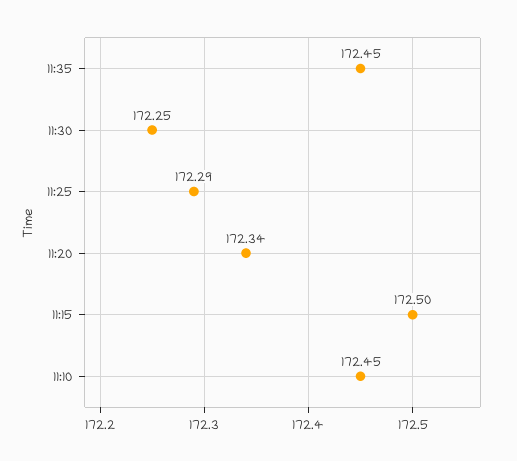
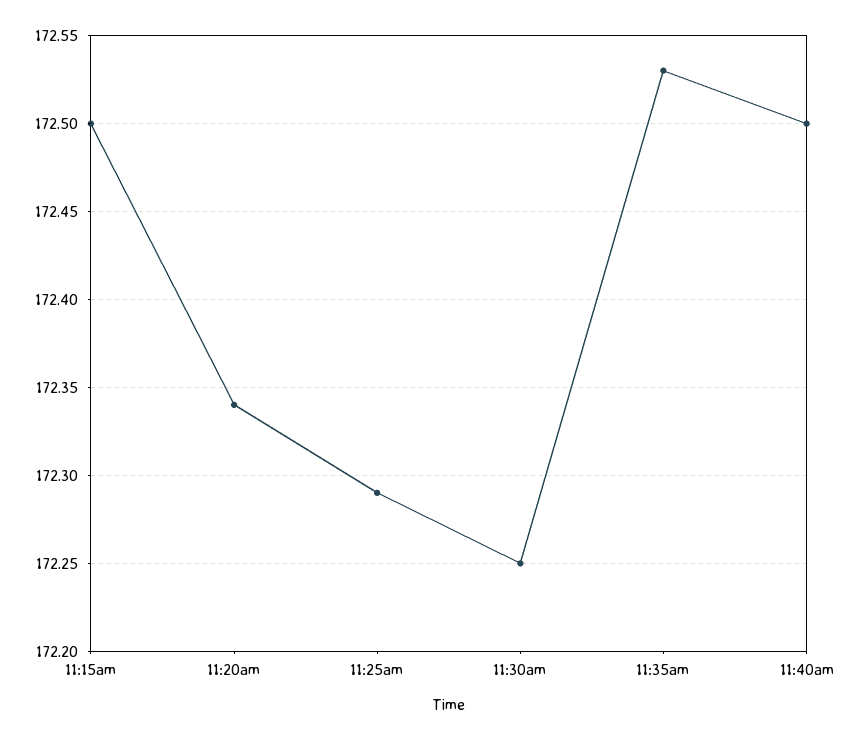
11:35: 172.45 -> 172.53
11:10: 172.45 -> none
11:40am: none -> 172.5

